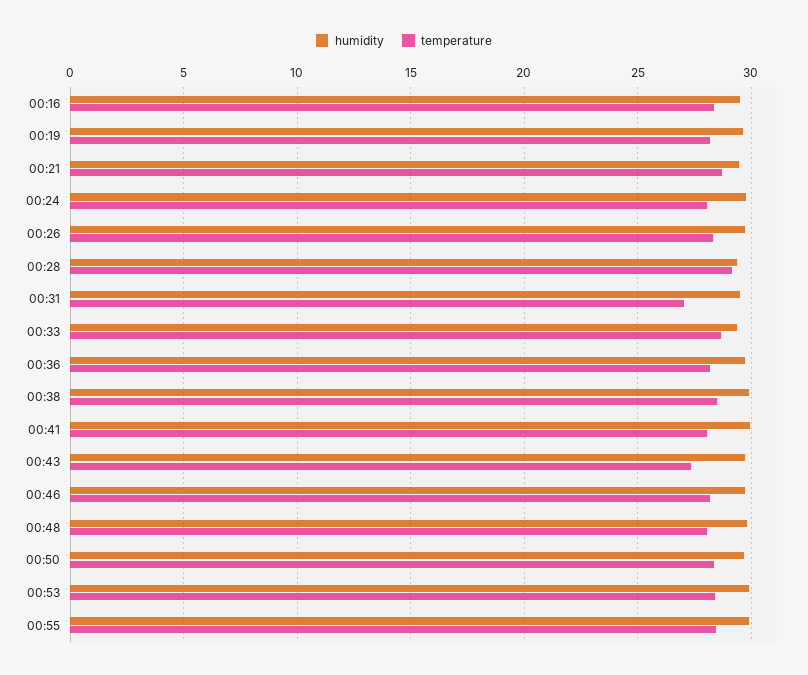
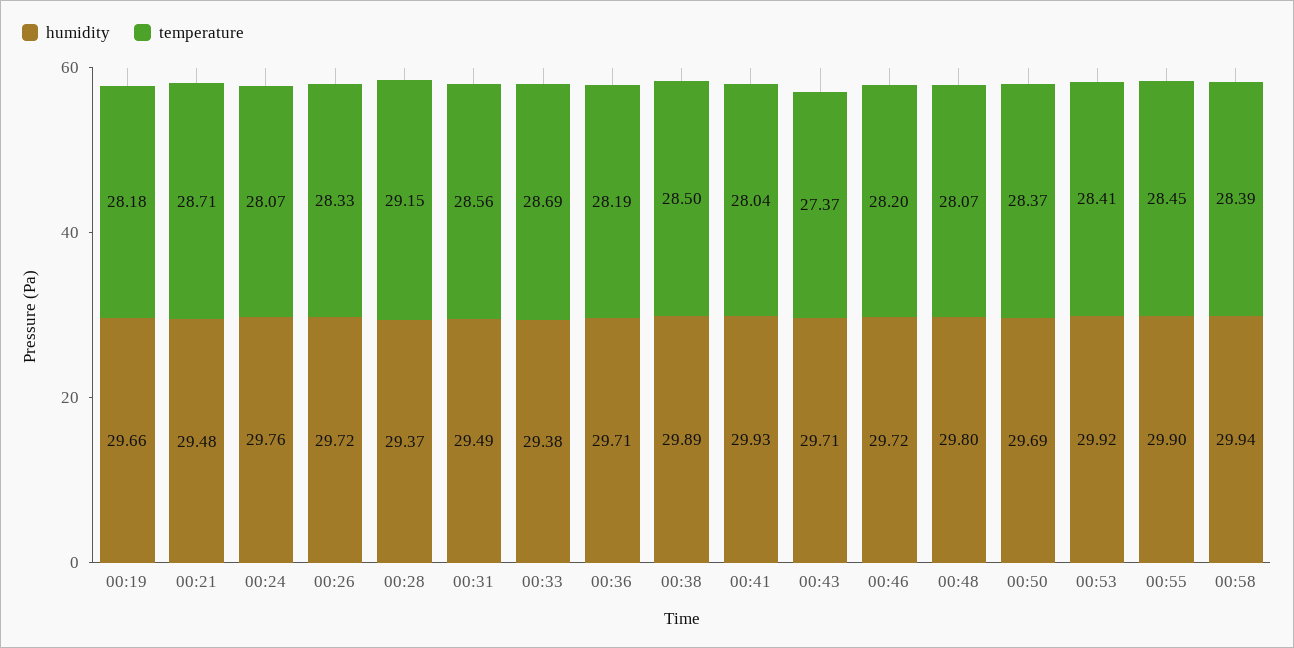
humidity, 00:16: 29.5 -> none
temperature, 00:16: 28.5 -> none
temperature, 00:31: 27 -> 28.56
humidity, 00:58: none -> 29.94
temperature, 00:58: none -> 28.39

